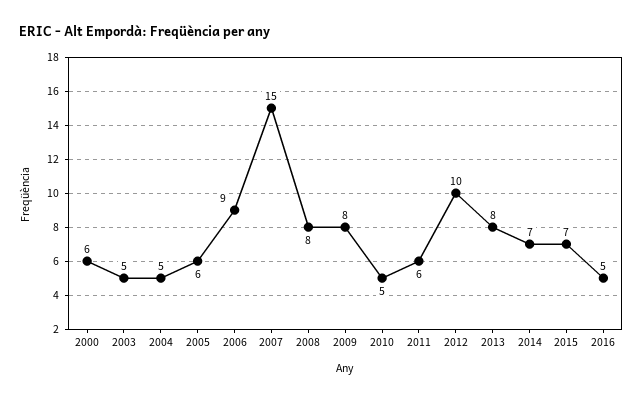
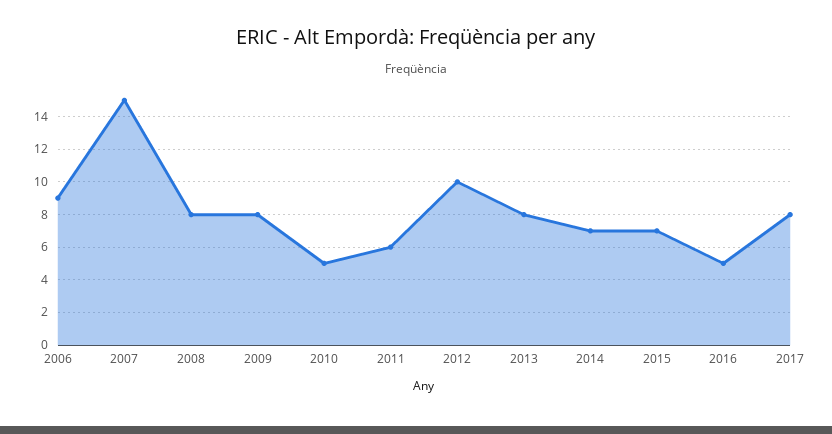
2000: 6 -> none
2003: 5 -> none
2004: 5 -> none
2005: 6 -> none
2017: none -> 8

